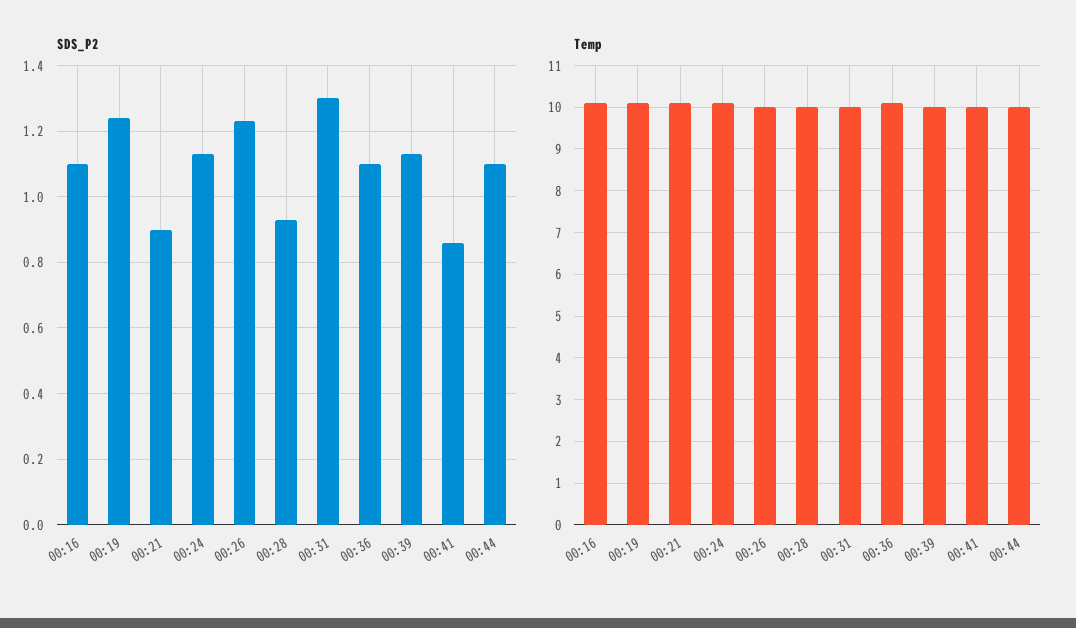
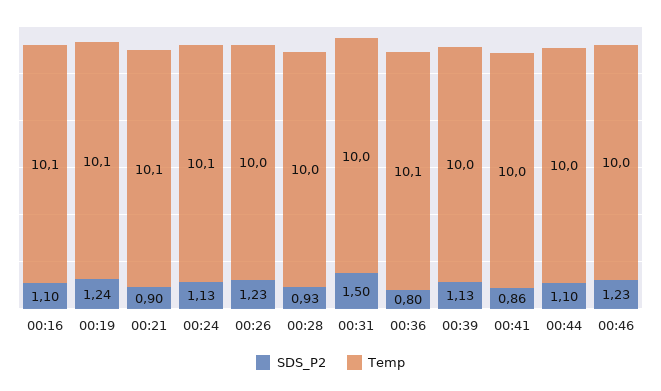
SDS_P2, 00:31: 1.3 -> 1.5
SDS_P2, 00:36: 1.1 -> 0.8
SDS_P2, 00:46: none -> 1.23
Temp, 00:46: none -> 10

